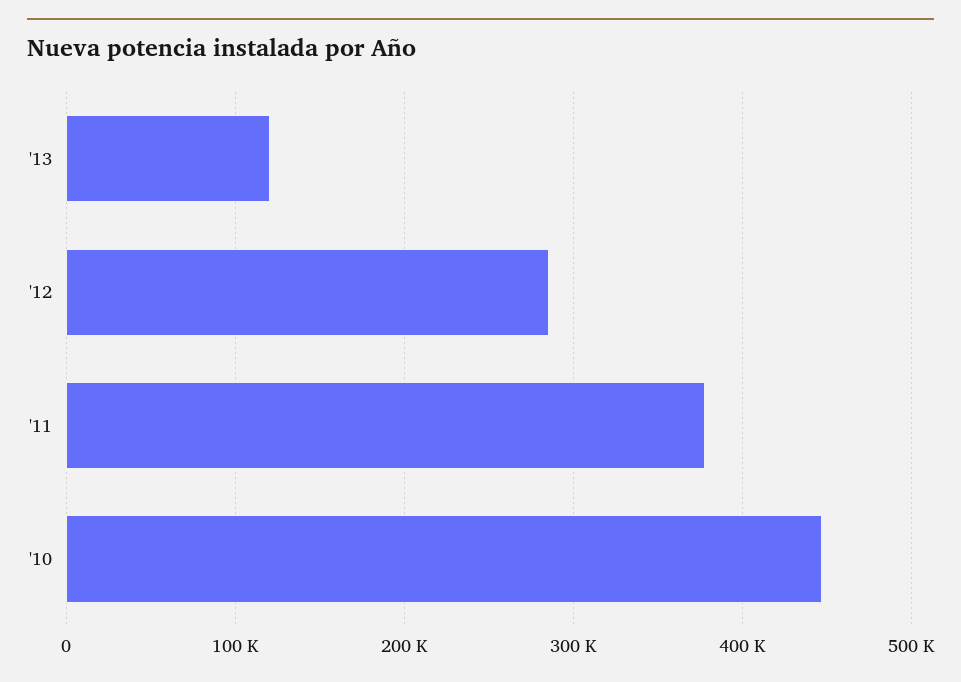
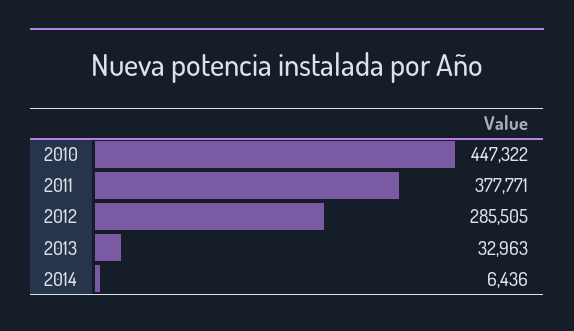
'13: 120000 -> 32963
2014: none -> 6436

